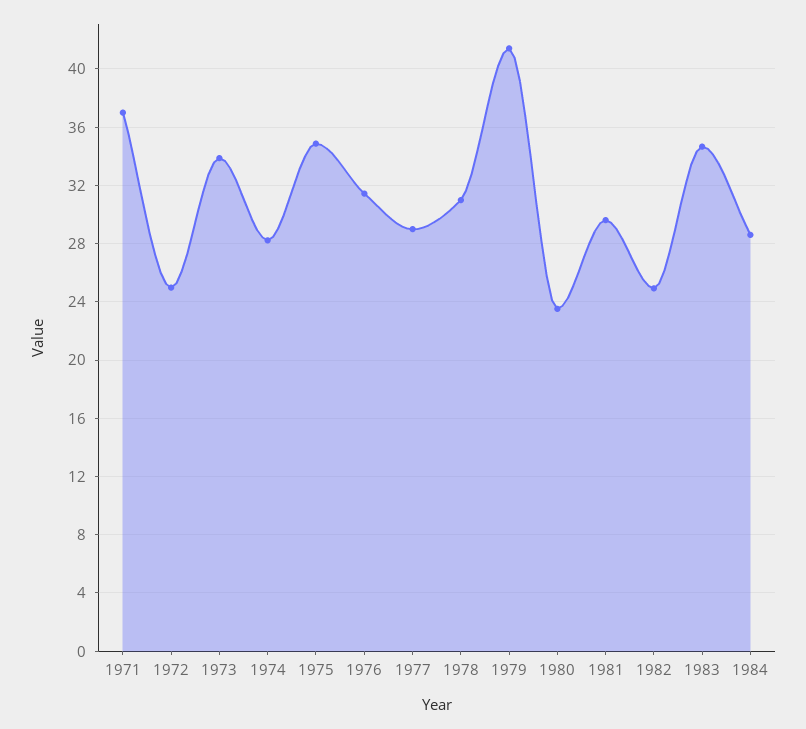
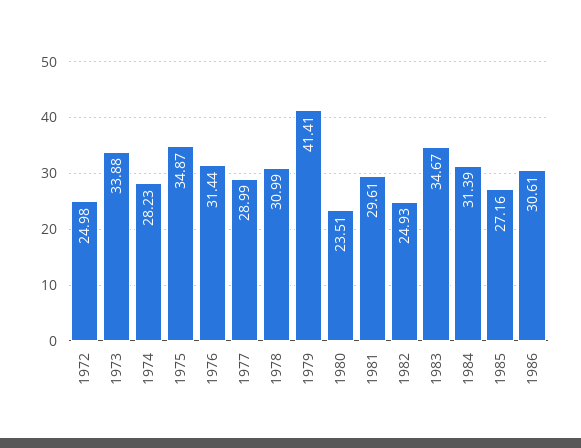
1971: 37 -> none
1984: 28.5 -> 31.39
1985: none -> 27.16
1986: none -> 30.61

